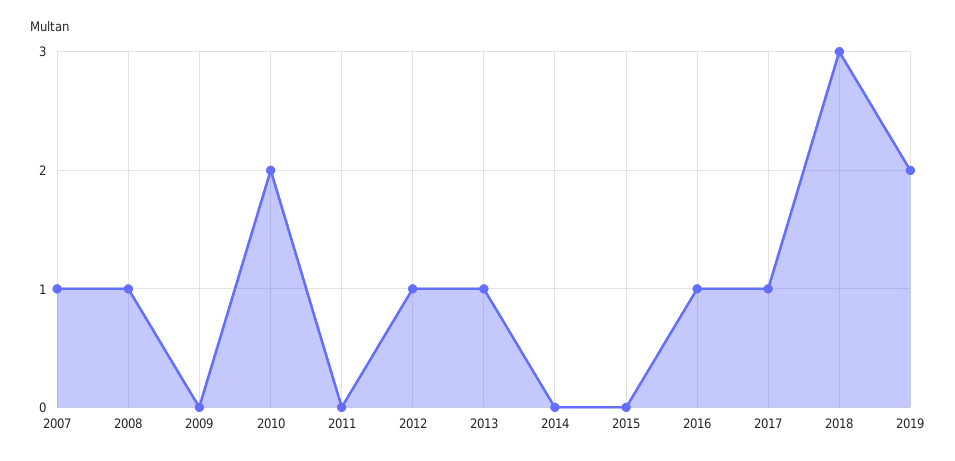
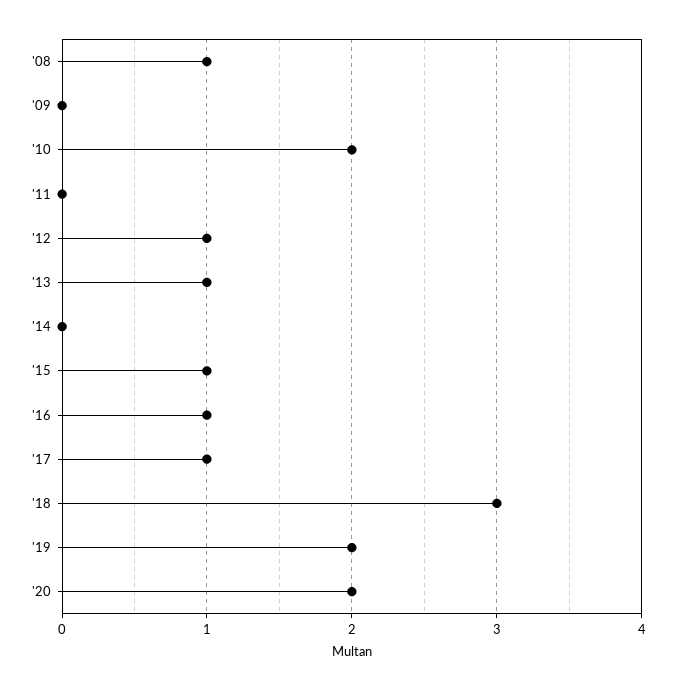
2007: 1 -> none
2015: 0 -> 1
'20: none -> 2

